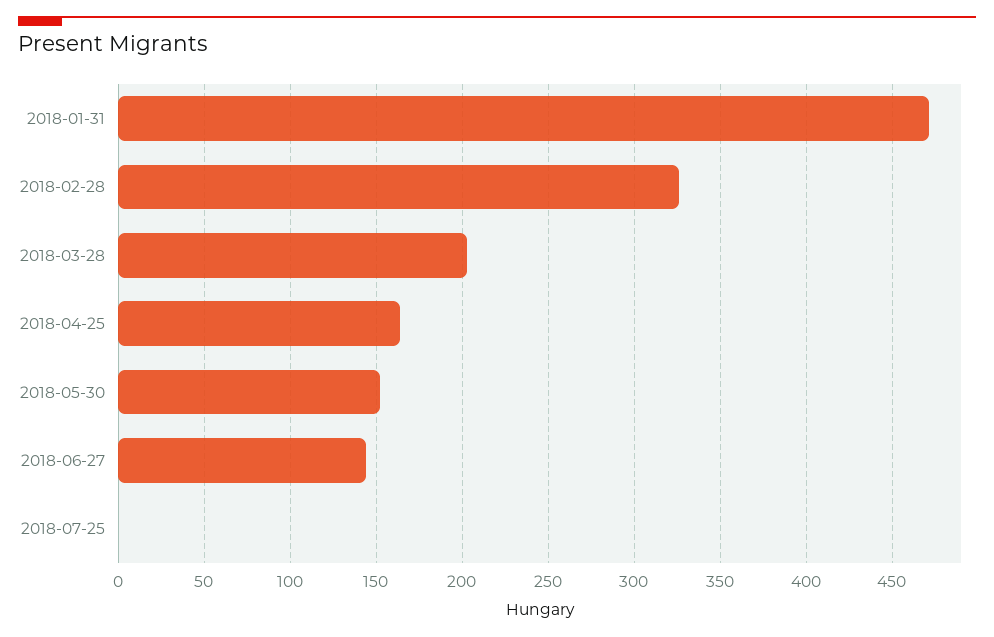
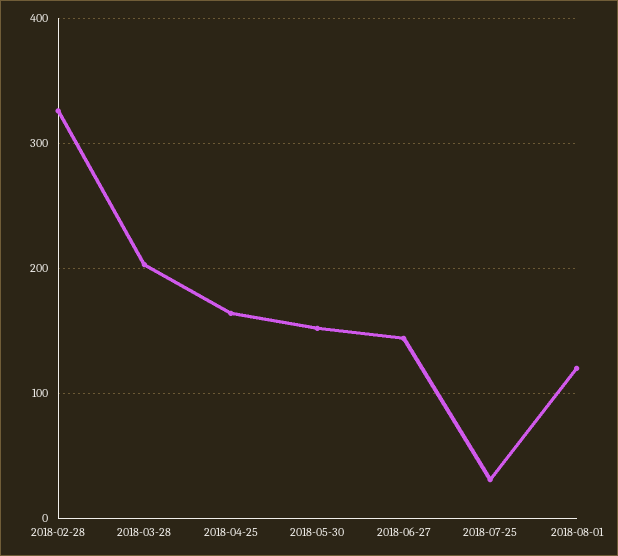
2018-01-31: 470 -> none
2018-07-25: 0 -> 30
2018-08-01: none -> 120

